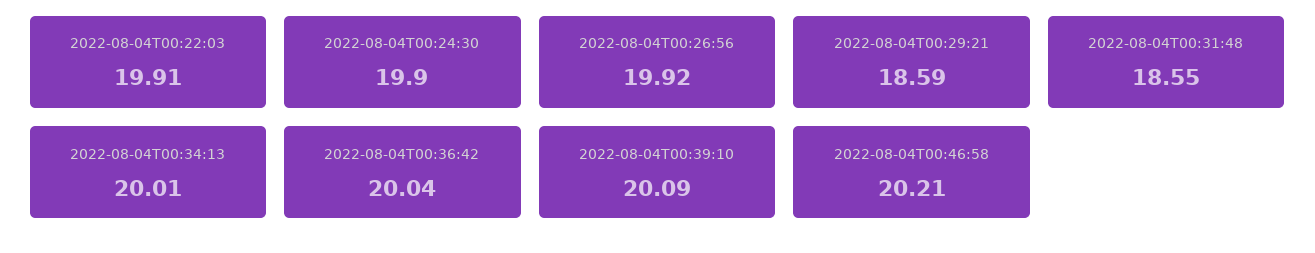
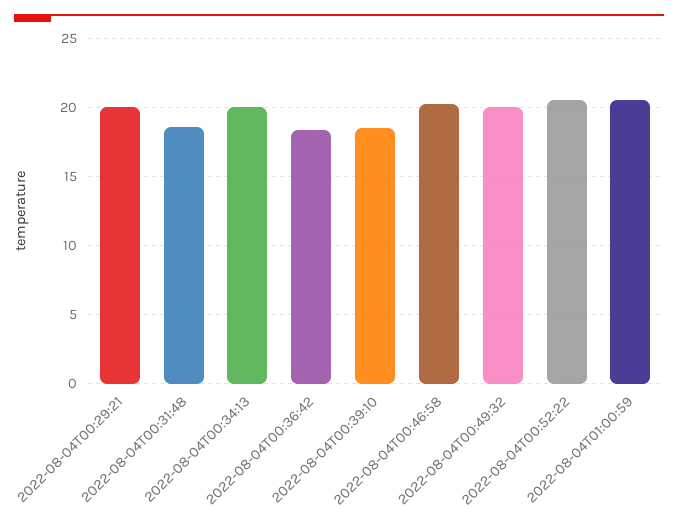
2022-08-04T00:22:03: 19.91 -> none
2022-08-04T00:24:30: 19.9 -> none
2022-08-04T00:26:56: 19.92 -> none
2022-08-04T00:29:21: 18.59 -> 20
2022-08-04T00:36:42: 20.04 -> 18.5
2022-08-04T00:39:10: 20.09 -> 18.5
2022-08-04T00:49:32: none -> 20
2022-08-04T00:52:22: none -> 20.5
2022-08-04T01:00:59: none -> 20.5

